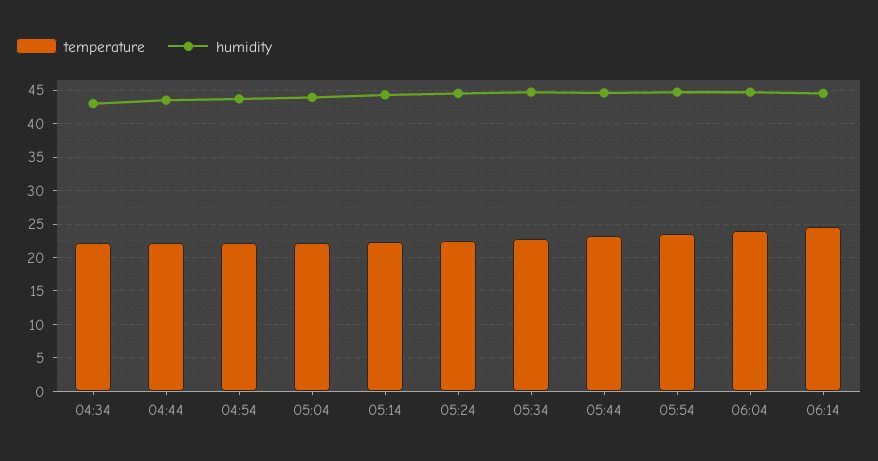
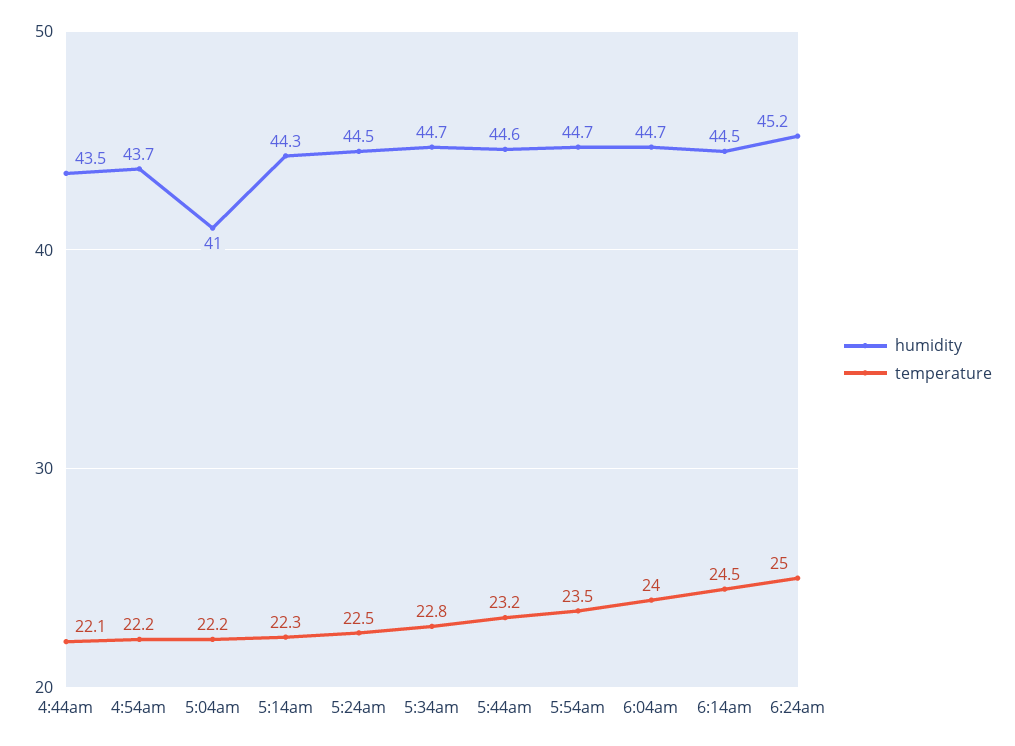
temperature, 04:34: 22 -> none
humidity, 04:34: 43 -> none
humidity, 05:04: 44 -> 41
humidity, 6:24am: none -> 45.2
temperature, 6:24am: none -> 25

